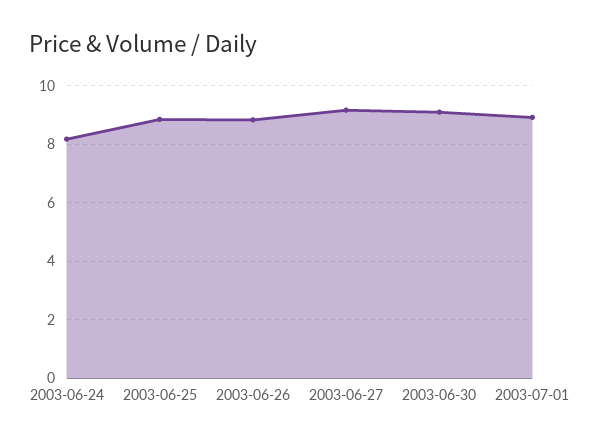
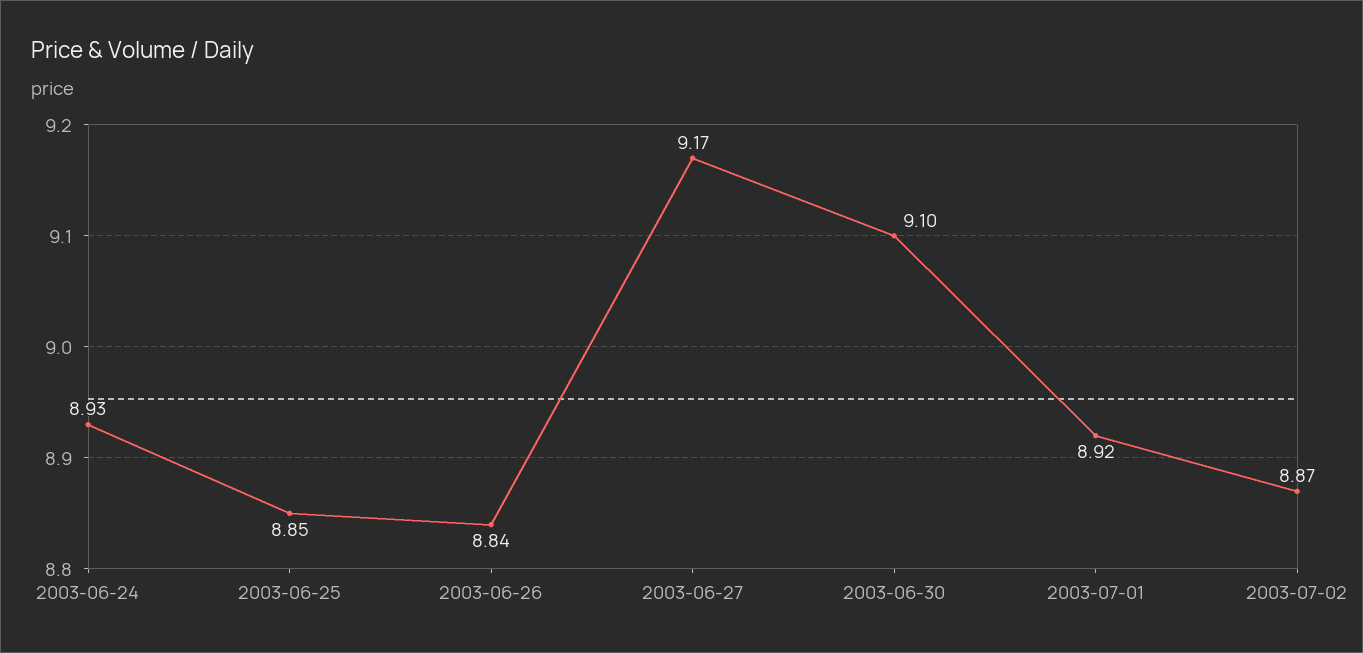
2003-06-24: 8.25 -> 8.93
2003-07-02: none -> 8.87

